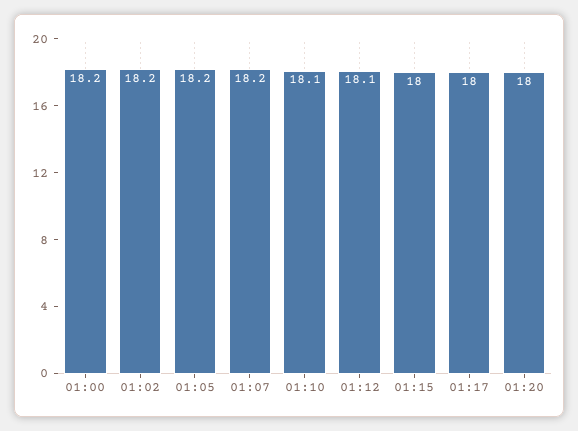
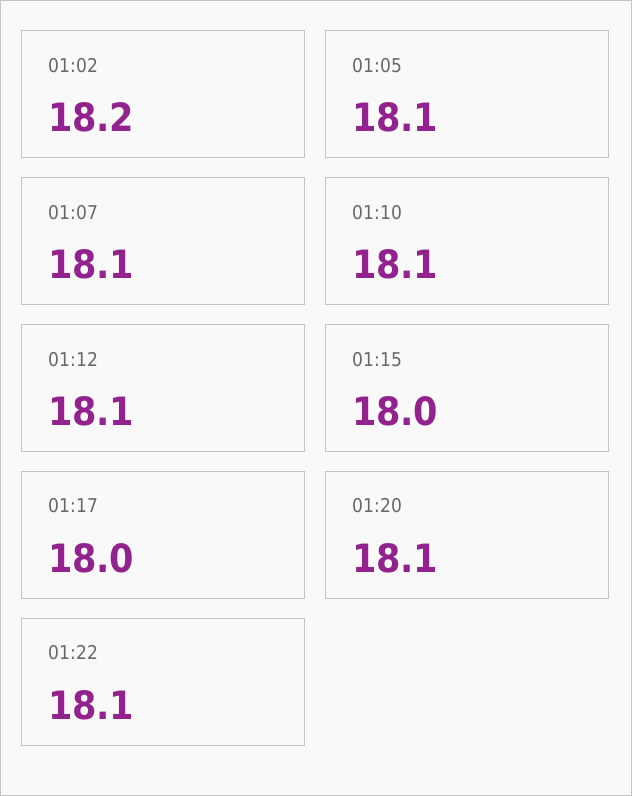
01:00: 18.2 -> none
01:05: 18.2 -> 18.1
01:07: 18.2 -> 18.1
01:20: 18 -> 18.1
01:22: none -> 18.1

